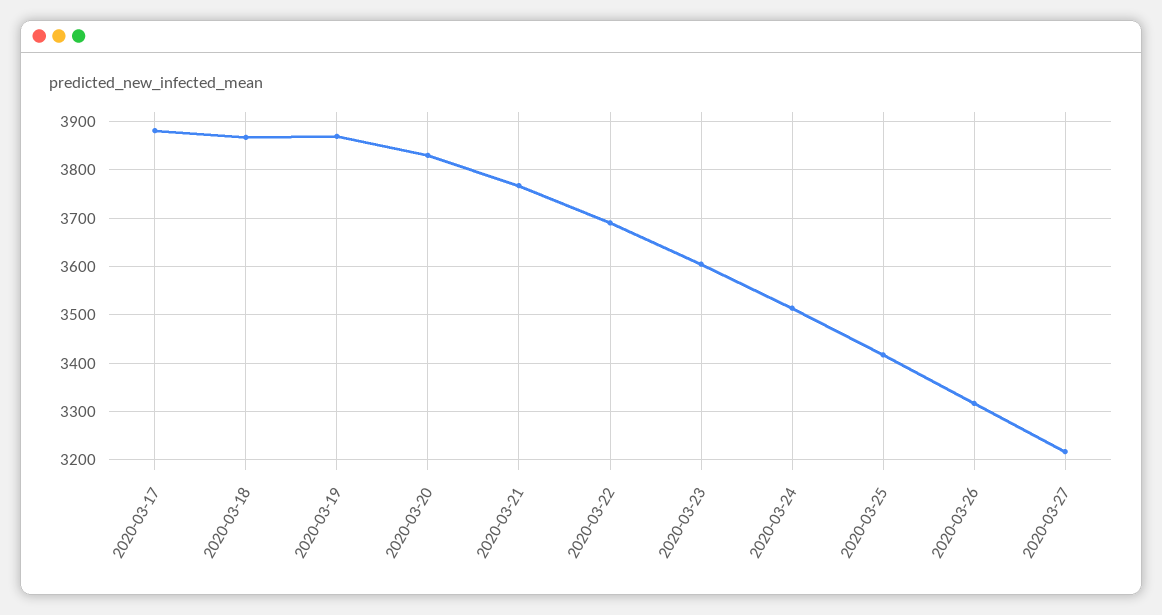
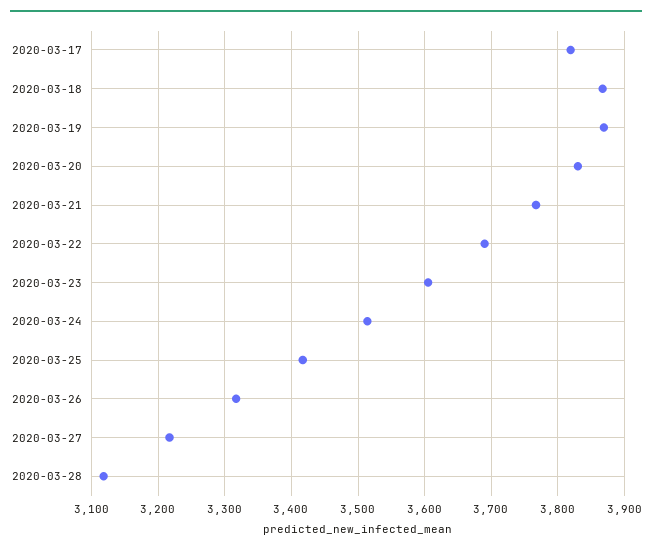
2020-03-17: 3880 -> 3820
2020-03-28: none -> 3120

